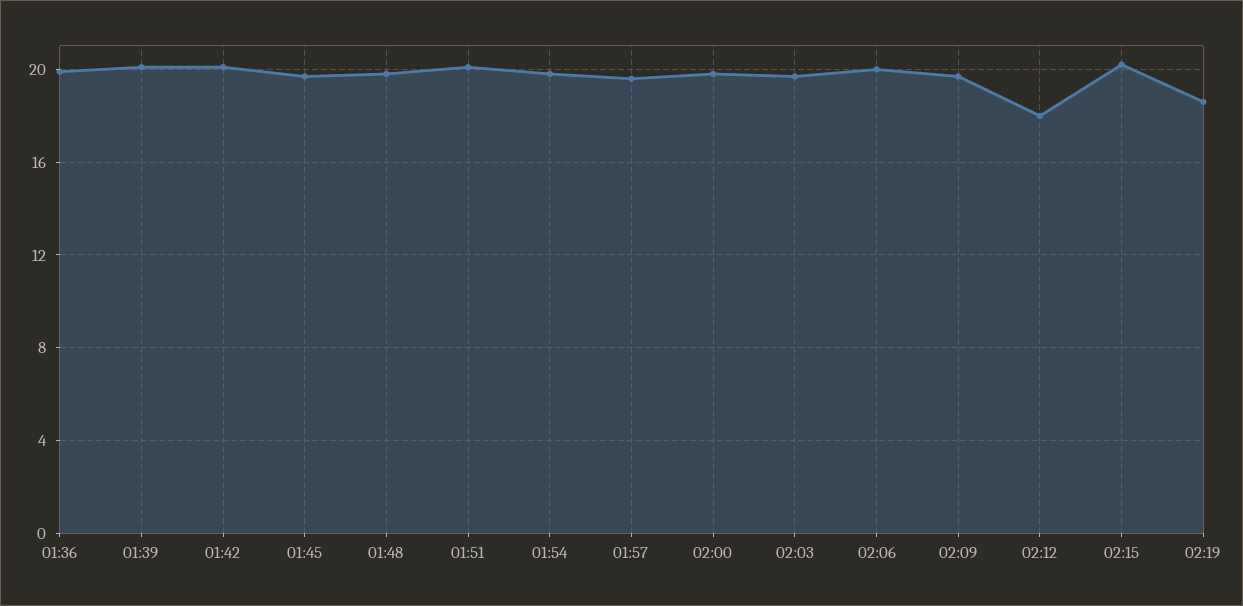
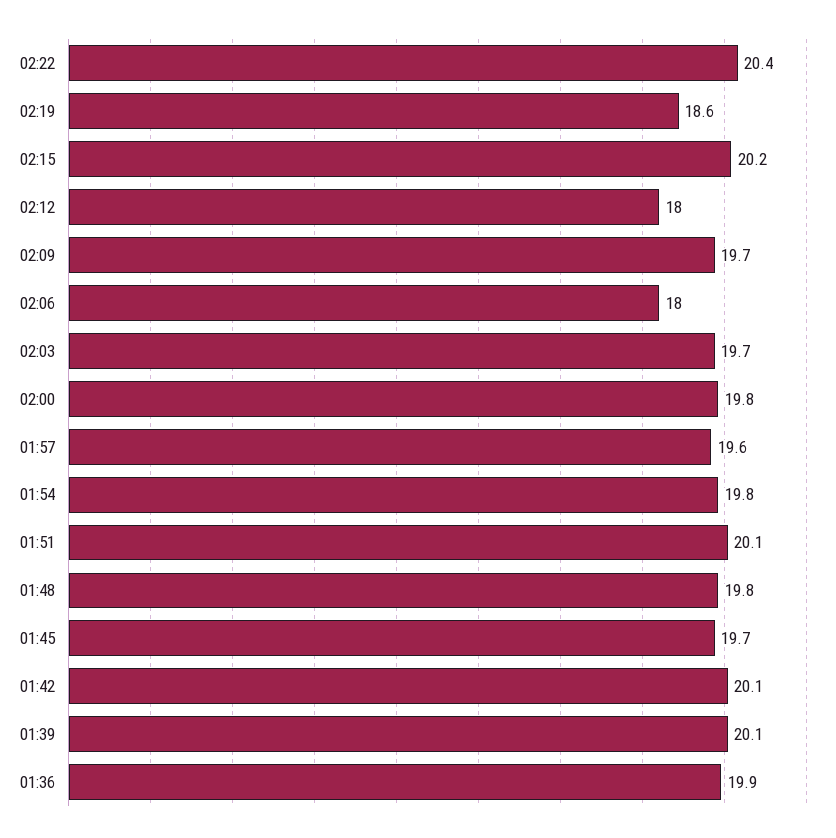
02:06: 20 -> 18
02:22: none -> 20.4

